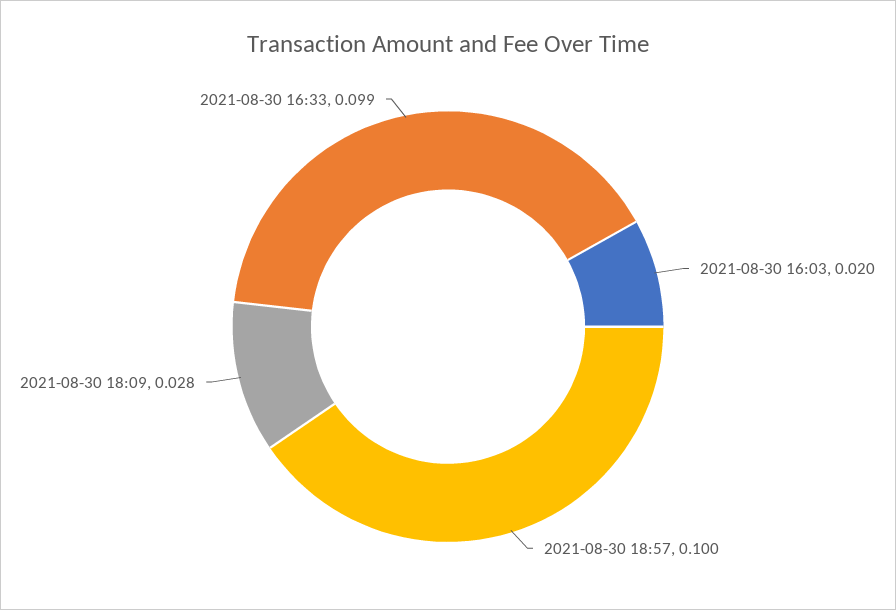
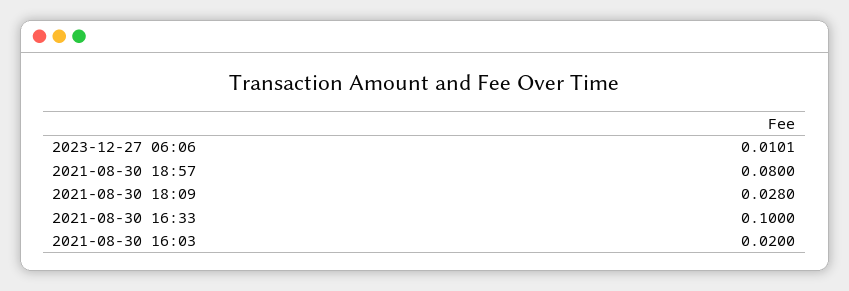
2021-08-30 18:57: 0.1 -> 0.08
2021-08-30 16:33: 0.099 -> 0.1
2023-12-27 06:06: none -> 0.0101

